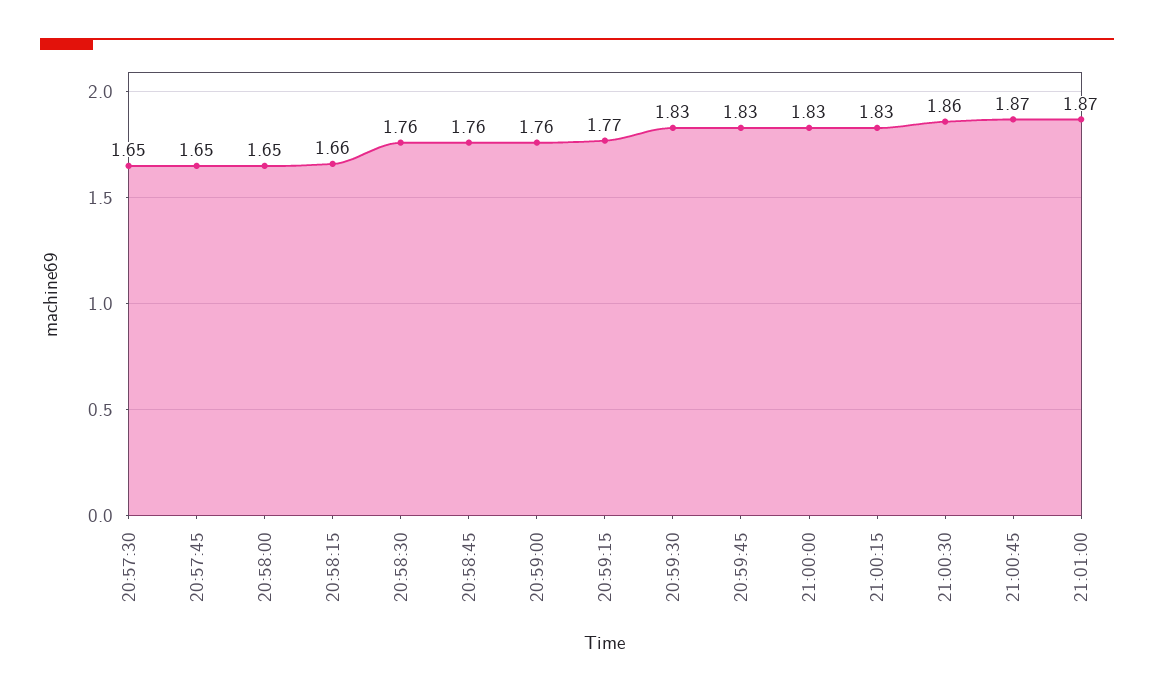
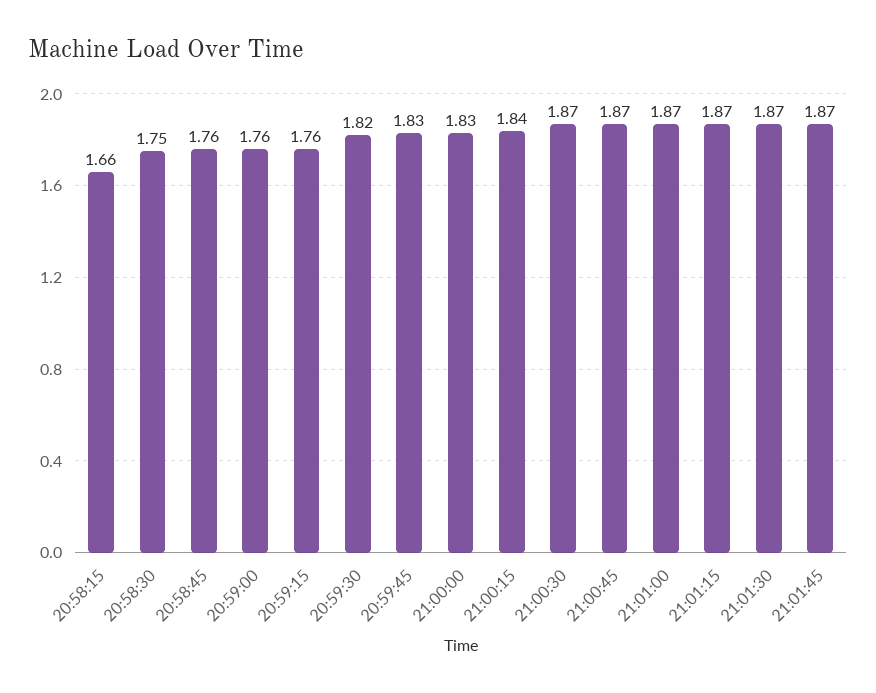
20:57:30: 1.65 -> none
20:57:45: 1.65 -> none
20:58:00: 1.65 -> none
20:58:30: 1.76 -> 1.75
20:59:15: 1.77 -> 1.76
20:59:30: 1.83 -> 1.82
21:00:15: 1.83 -> 1.84
21:00:30: 1.86 -> 1.87
21:01:15: none -> 1.87
21:01:30: none -> 1.87
21:01:45: none -> 1.87

